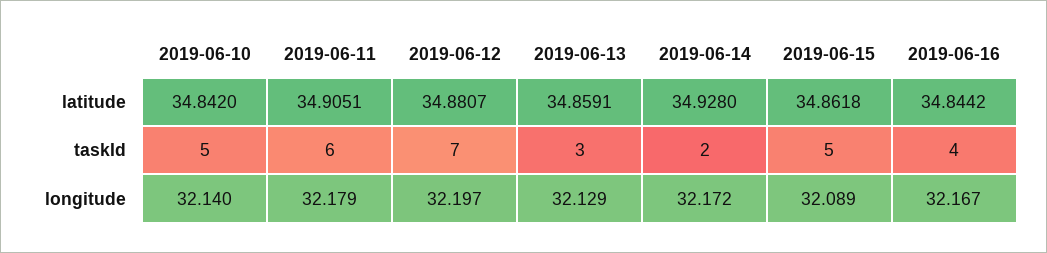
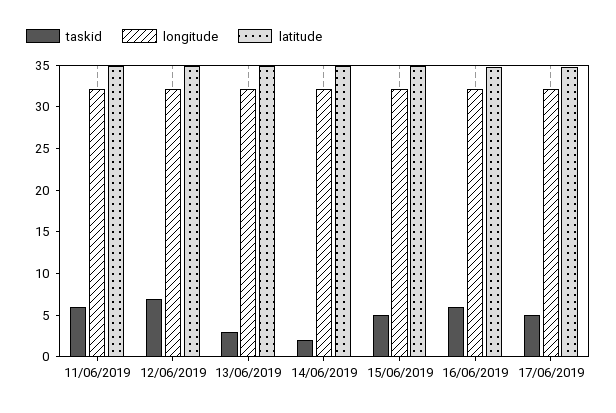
latitude, 2019-06-10: 34.842 -> none
taskId, 2019-06-10: 5 -> none
taskId, 2019-06-16: 4 -> 6
longitude, 2019-06-10: 32.14 -> none
taskId, 17/06/2019: none -> 5
longitude, 17/06/2019: none -> 32
latitude, 17/06/2019: none -> 35

